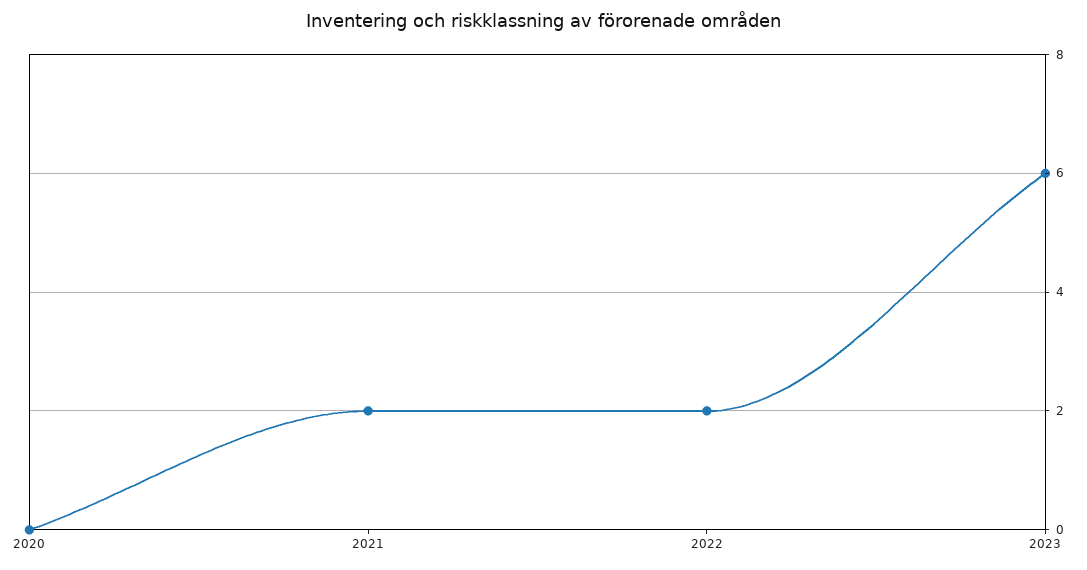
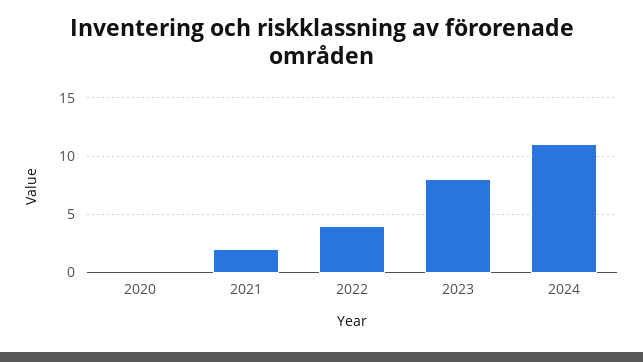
2022: 2 -> 4
2023: 6 -> 8
2024: none -> 11

